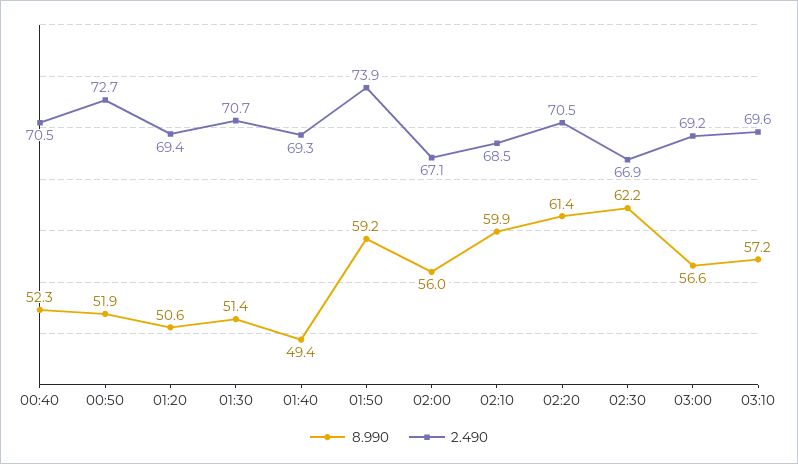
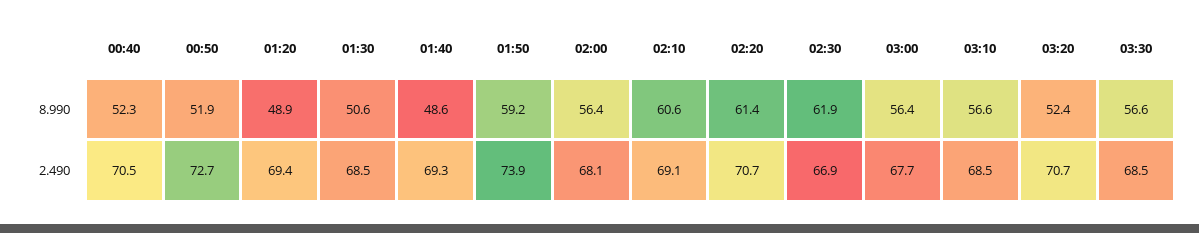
8.990, 01:20: 50.6 -> 48.9
8.990, 01:30: 51.4 -> 50.6
2.490, 01:30: 70.7 -> 68.5
8.990, 01:40: 49.4 -> 48.6
8.990, 02:00: 56 -> 56.4
2.490, 02:00: 67.1 -> 68.1
8.990, 02:10: 59.9 -> 60.6
2.490, 02:10: 68.5 -> 69.1
2.490, 02:20: 70.5 -> 70.7
8.990, 02:30: 62.2 -> 61.9
8.990, 03:00: 56.6 -> 56.4
2.490, 03:00: 69.2 -> 67.7
8.990, 03:10: 57.2 -> 56.6
2.490, 03:10: 69.6 -> 68.5
8.990, 03:20: none -> 52.4
8.990, 03:30: none -> 56.6
2.490, 03:20: none -> 70.7
2.490, 03:30: none -> 68.5

